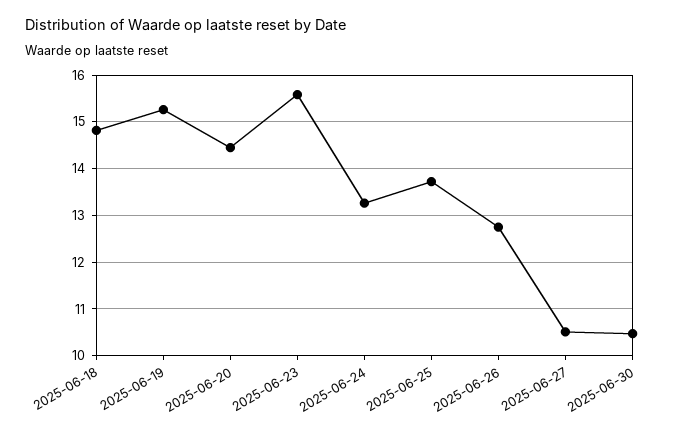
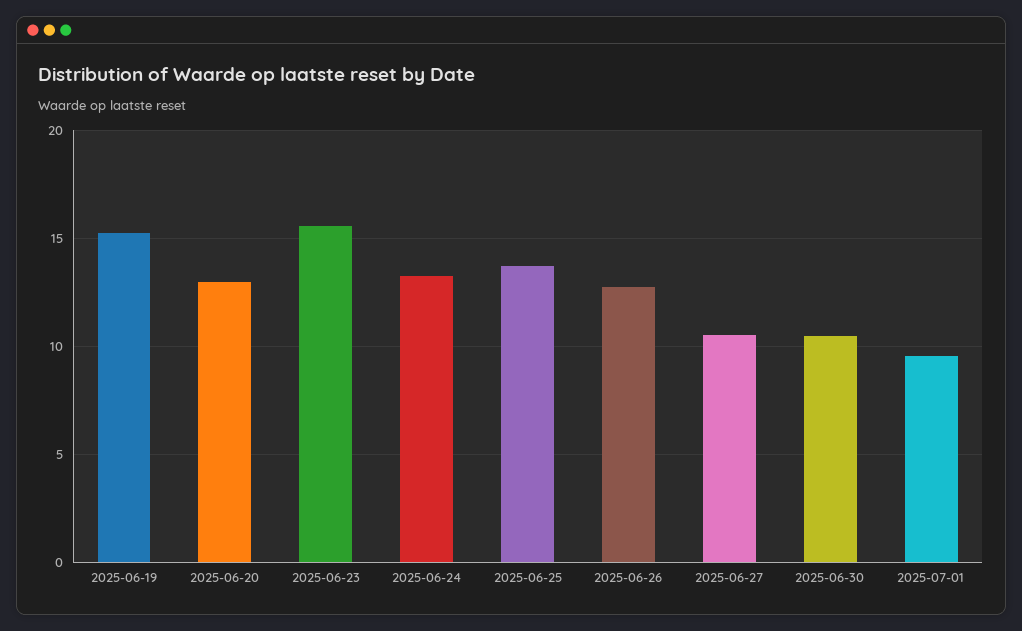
2025-06-18: 14.8 -> none
2025-06-20: 14.4 -> 13
2025-07-01: none -> 9.5

